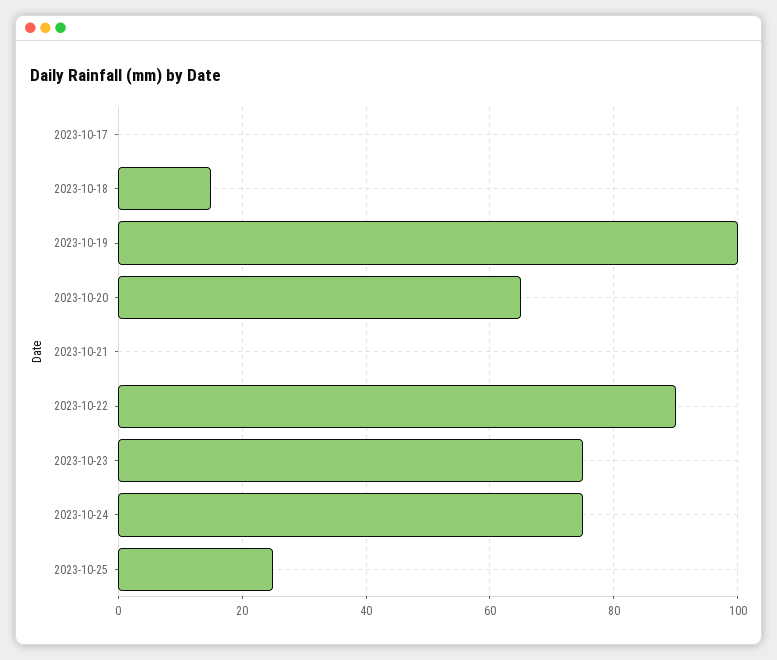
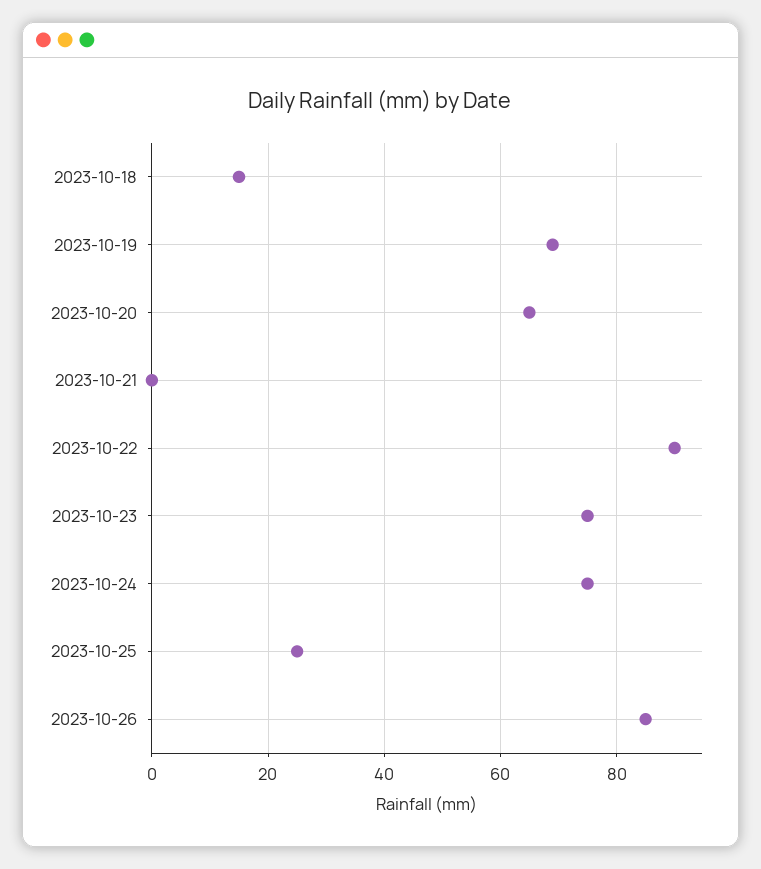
2023-10-17: 0 -> none
2023-10-19: 100 -> 70
2023-10-26: none -> 85

